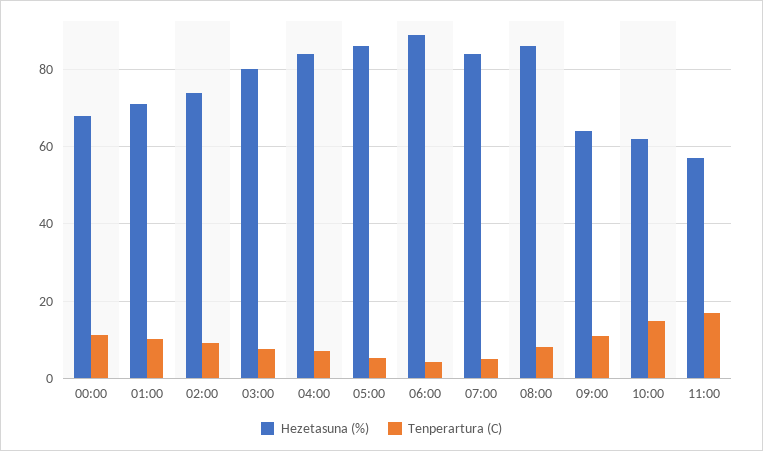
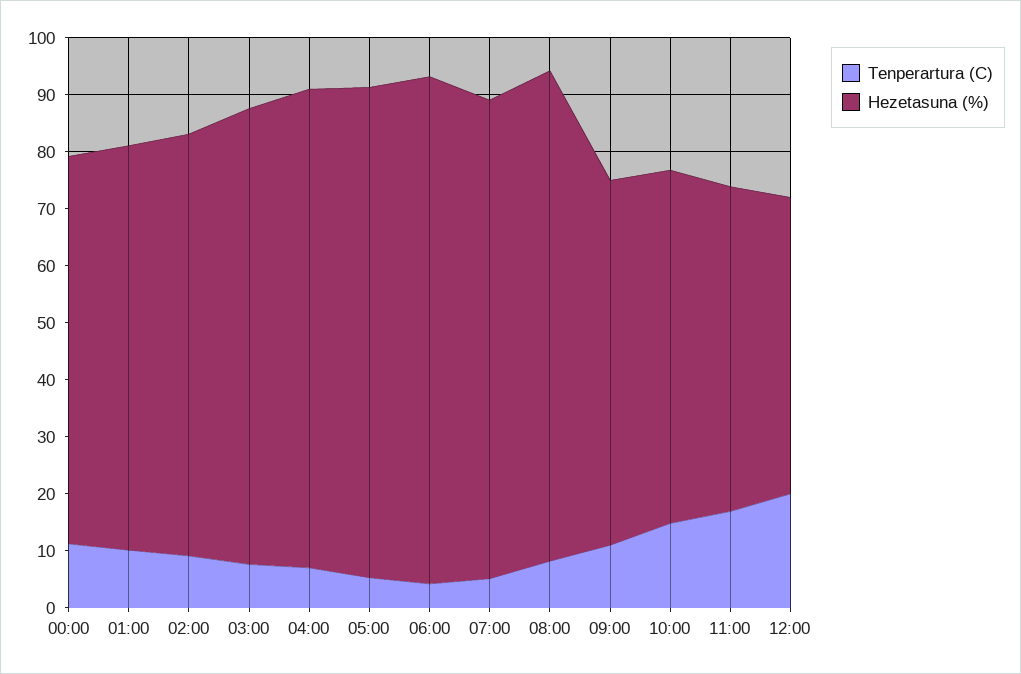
Tenperartura (C), 12:00: none -> 20
Hezetasuna (%), 12:00: none -> 52

